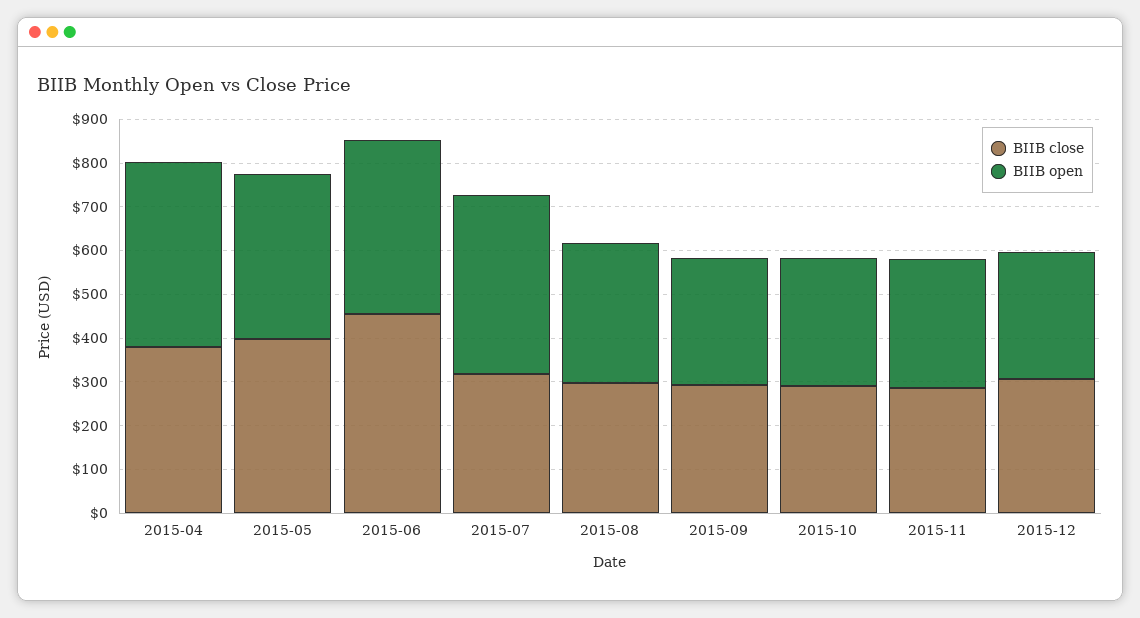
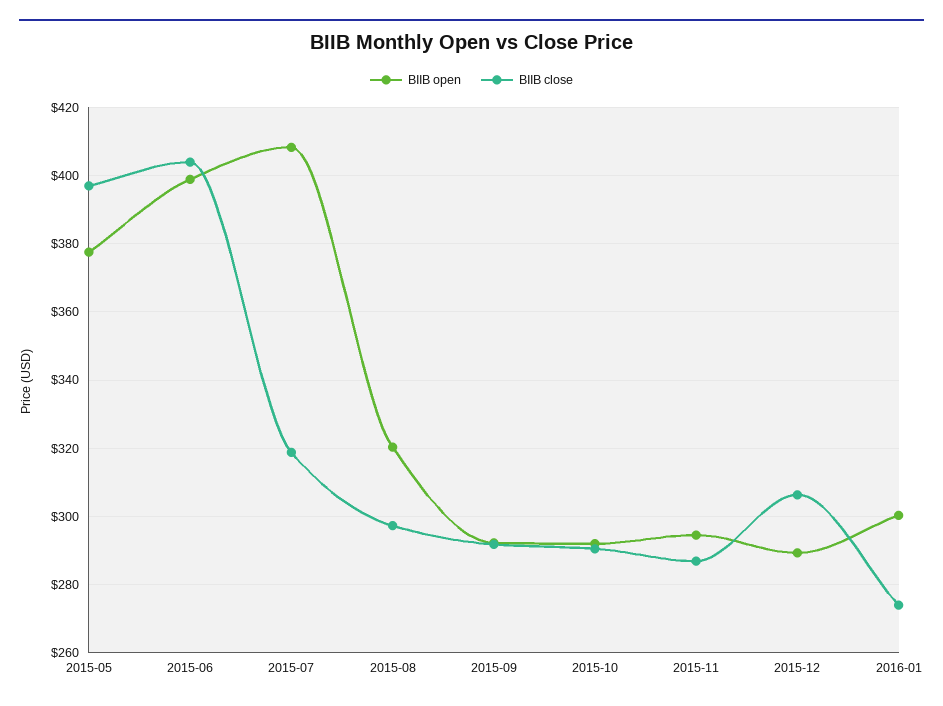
BIIB close, 2015-04: 380 -> none
BIIB open, 2015-04: 420 -> none
BIIB close, 2015-06: 460 -> 404
BIIB open, 2016-01: none -> 300
BIIB close, 2016-01: none -> 274

